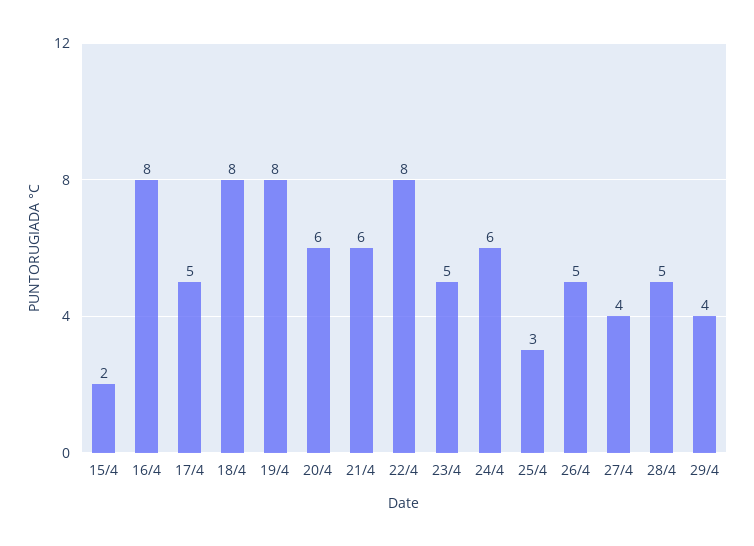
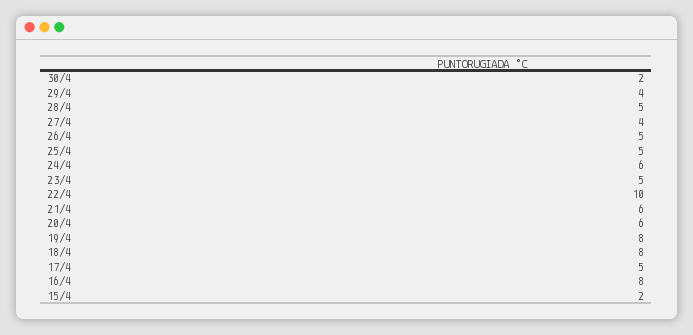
22/4: 8 -> 10
25/4: 3 -> 5
30/4: none -> 2

